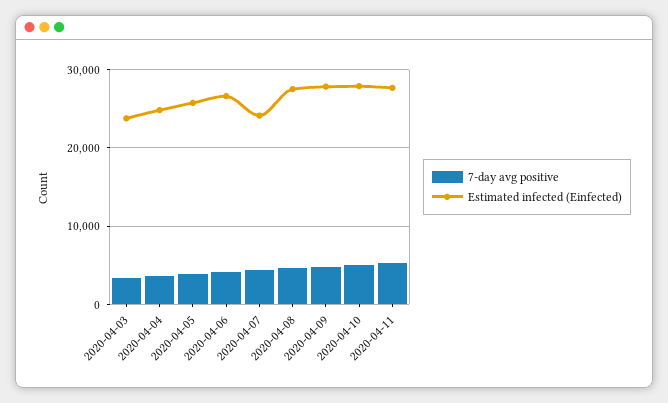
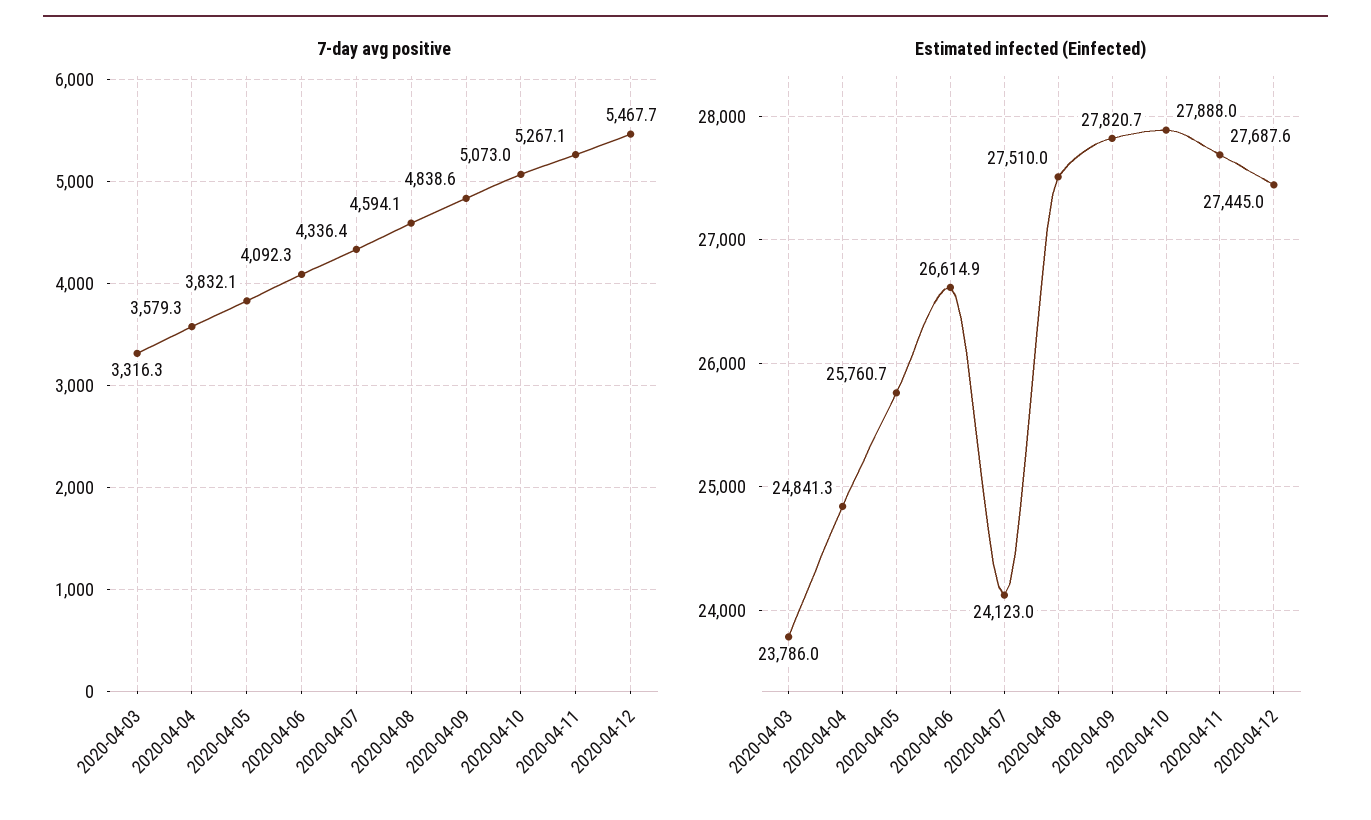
7-day avg positive, 2020-04-12: none -> 5467.7
Estimated infected (Einfected), 2020-04-12: none -> 27445

